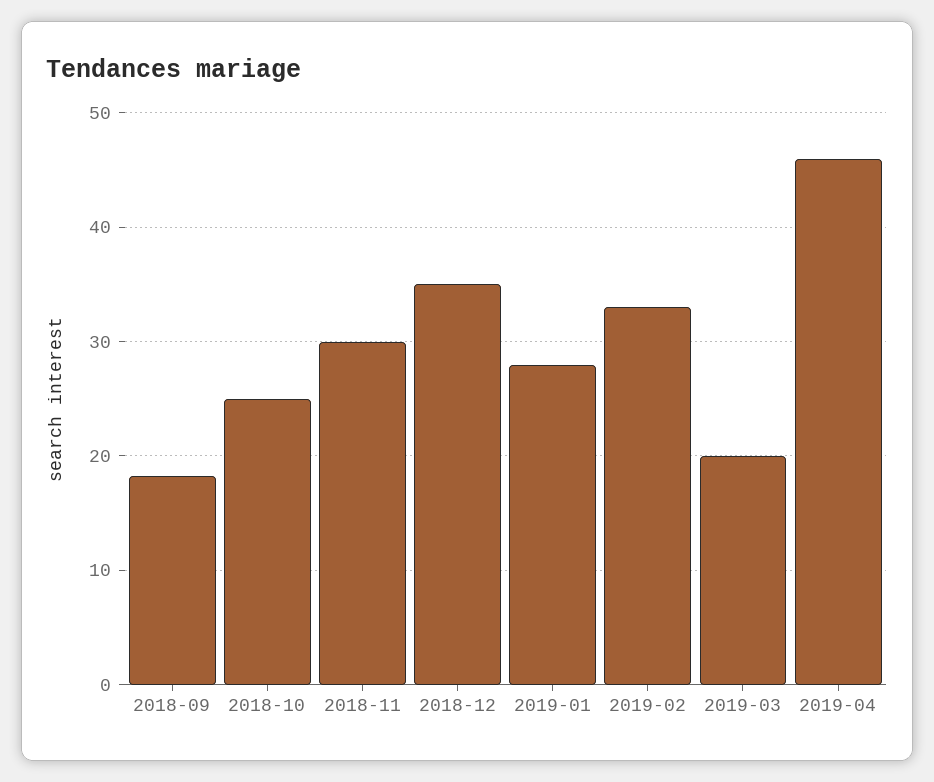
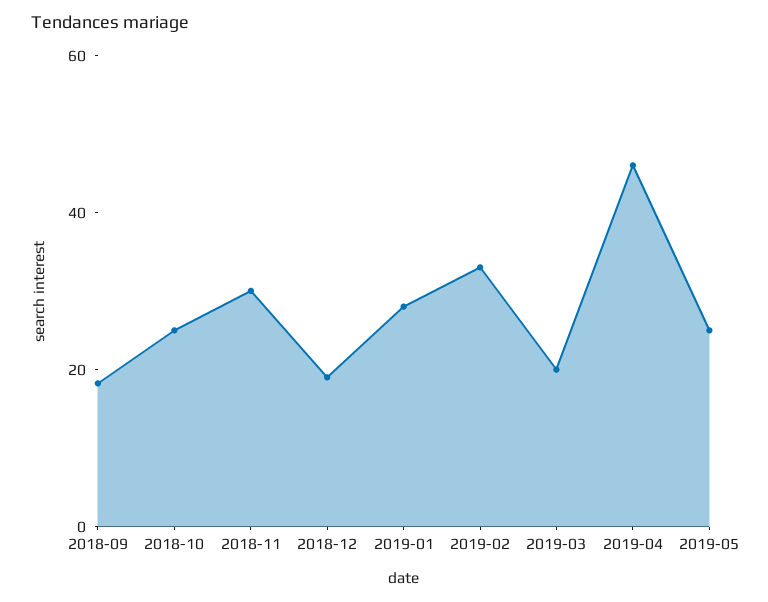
2018-12: 35 -> 20
2019-05: none -> 25

